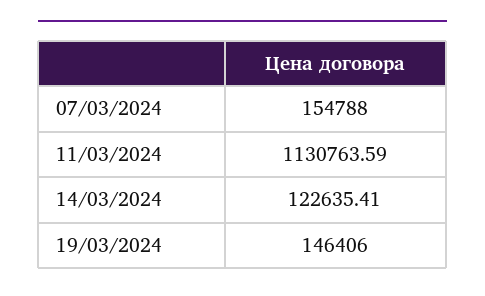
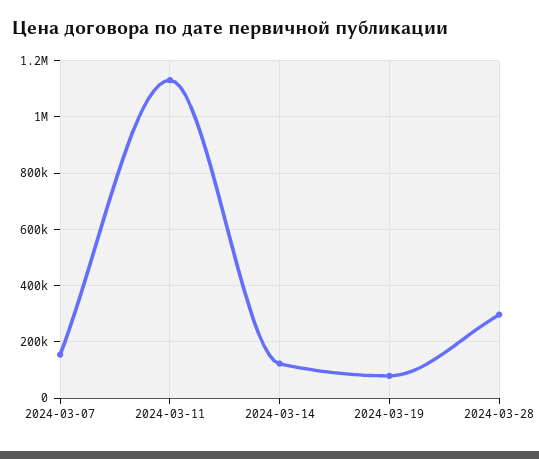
19/03/2024: 146406 -> 75000
2024-03-28: none -> 300000

